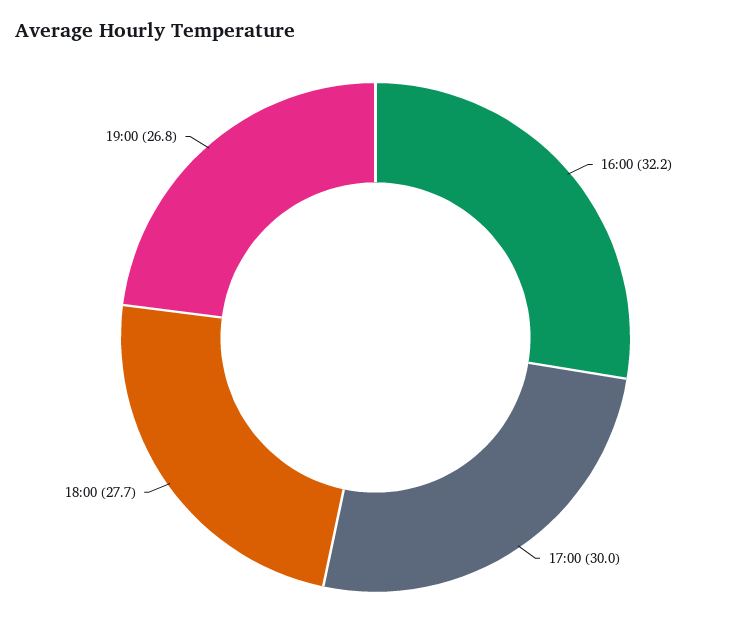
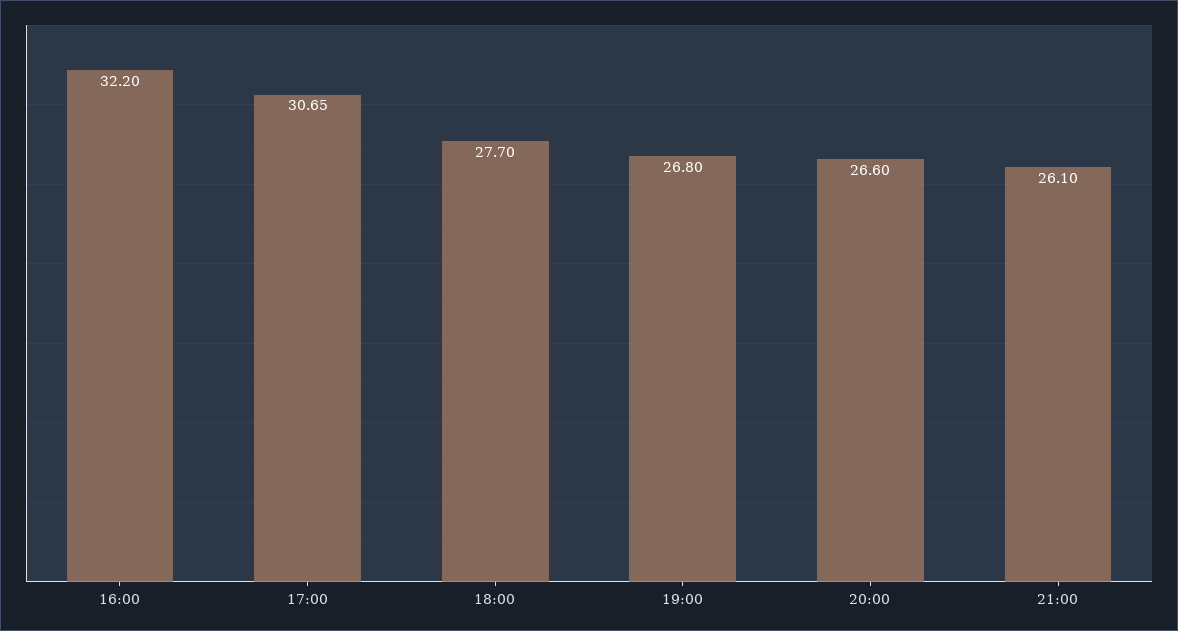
17:00: 30 -> 30.65
20:00: none -> 26.6
21:00: none -> 26.1

